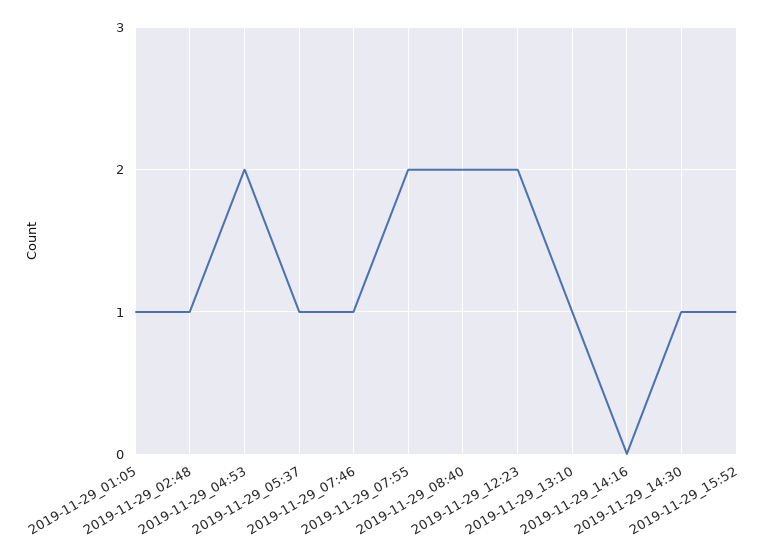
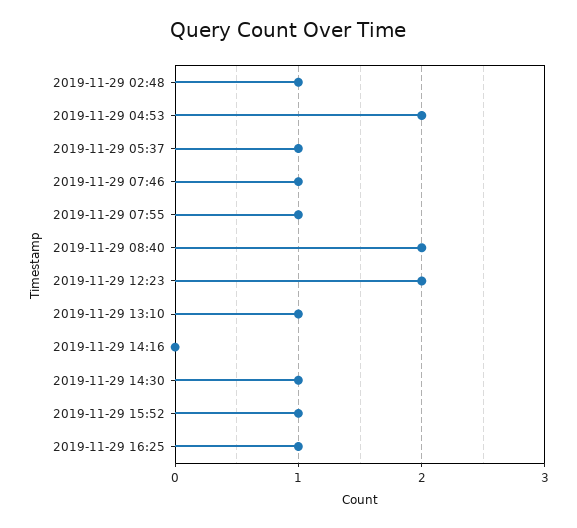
2019-11-29_01:05: 1 -> none
2019-11-29_07:55: 2 -> 1
2019-11-29 16:25: none -> 1

